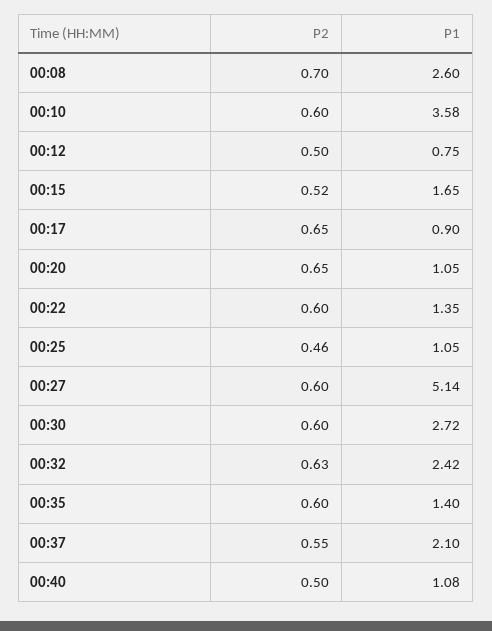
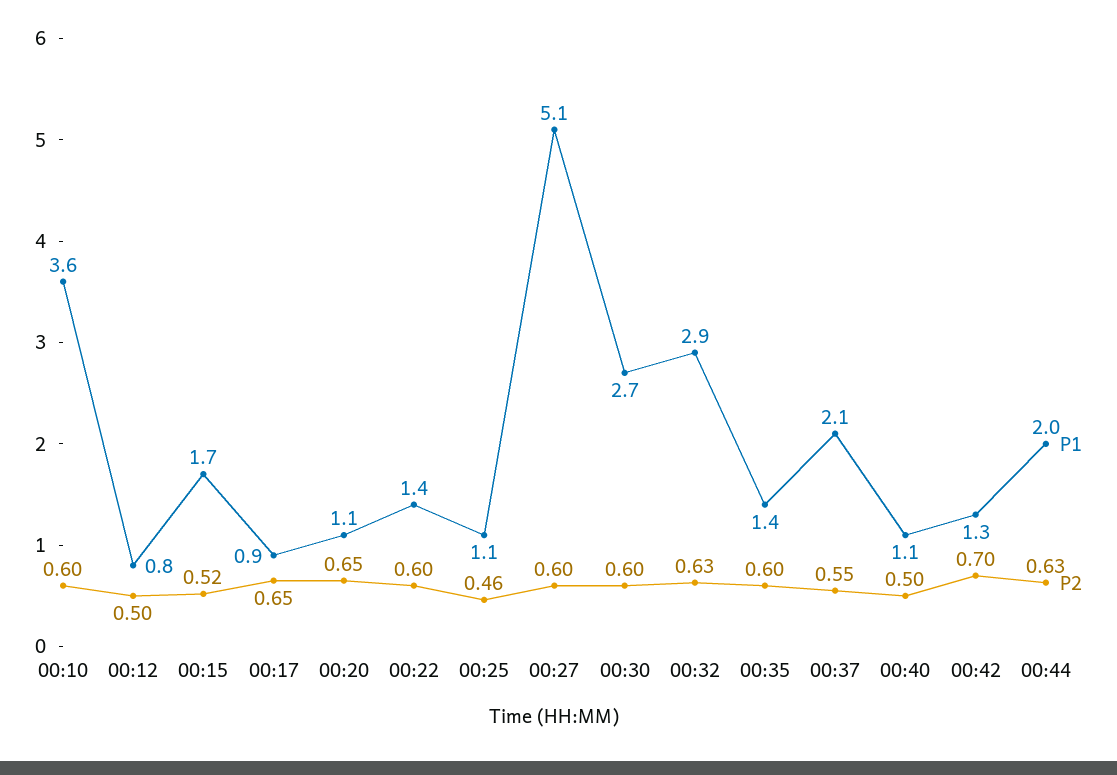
P2, 00:08: 0.7 -> none
P1, 00:08: 2.6 -> none
P1, 00:32: 2.42 -> 2.9
P1, 00:42: none -> 1.3
P2, 00:42: none -> 0.7
P1, 00:44: none -> 2
P2, 00:44: none -> 0.63

